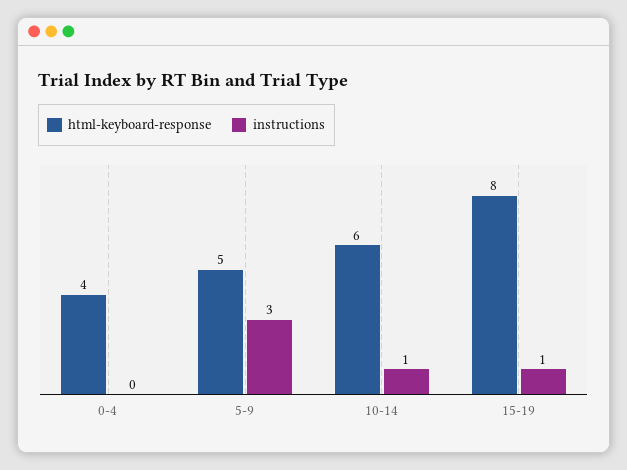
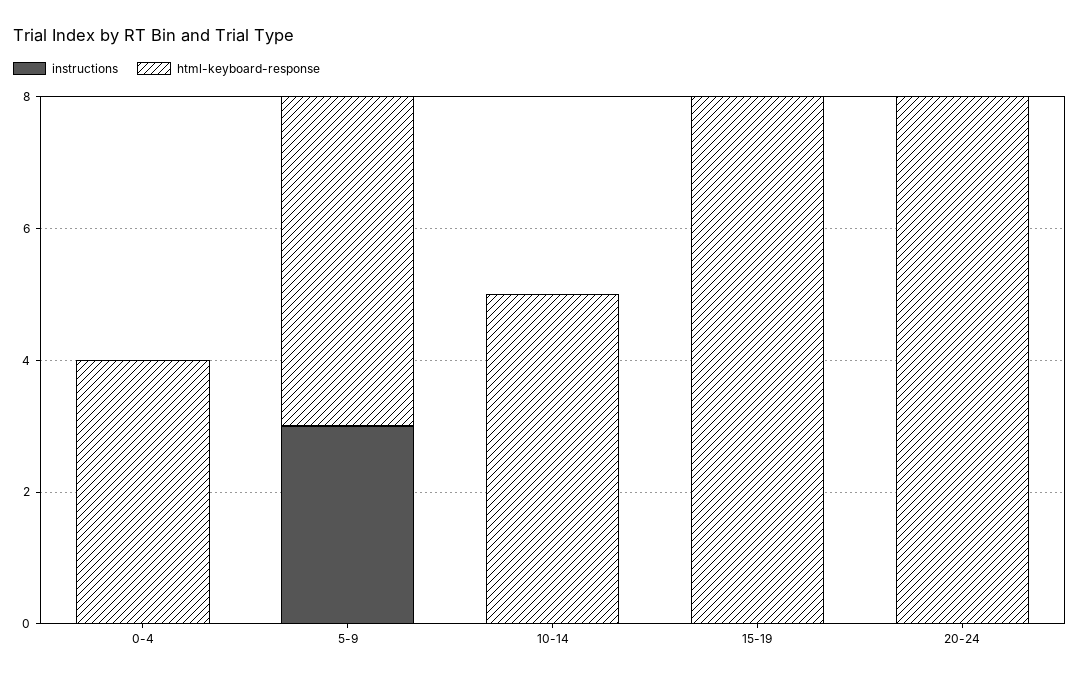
html-keyboard-response, 10-14: 6 -> 5
instructions, 10-14: 1 -> 0
instructions, 15-19: 1 -> 0
instructions, 20-24: none -> 0
html-keyboard-response, 20-24: none -> 8

